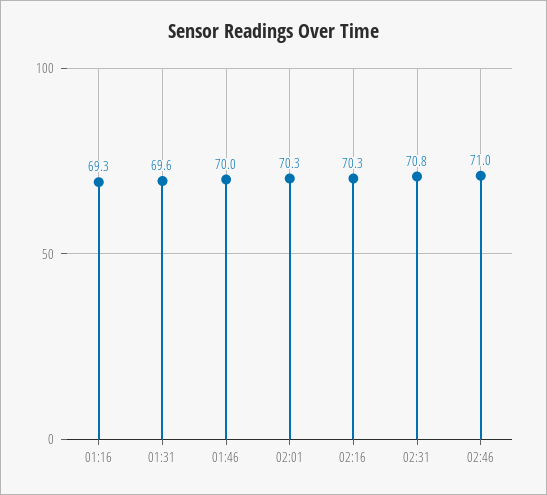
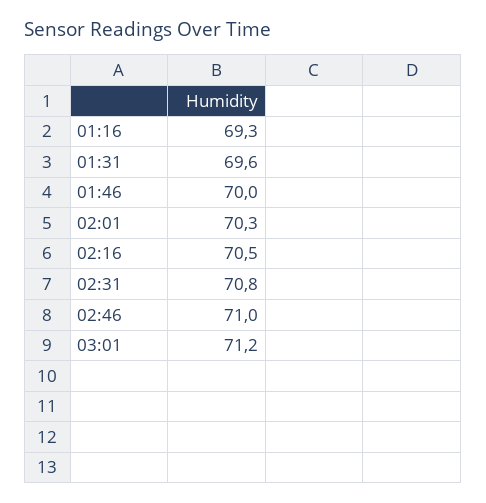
02:16: 70.3 -> 70.5
03:01: none -> 71.2

